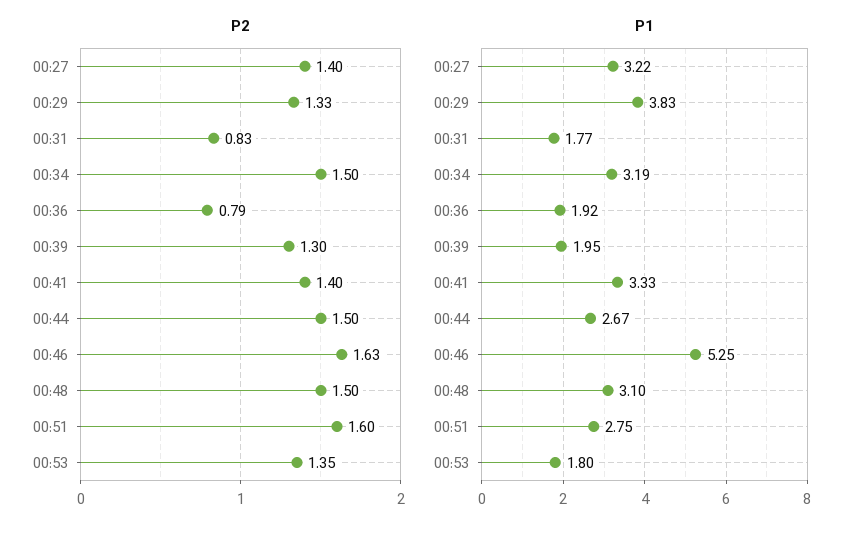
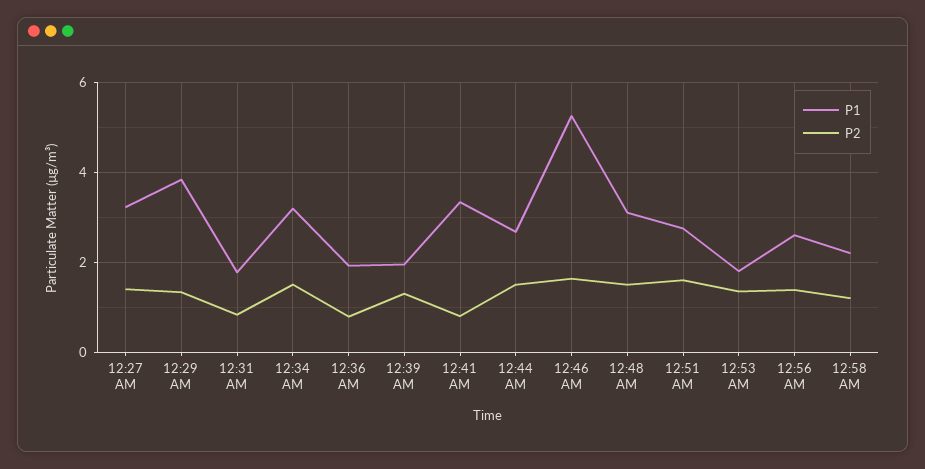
P2, 00:41: 1.4 -> 0.8
P1, 12:56 AM: none -> 2.6
P2, 12:56 AM: none -> 1.4
P1, 12:58 AM: none -> 2.2
P2, 12:58 AM: none -> 1.2

